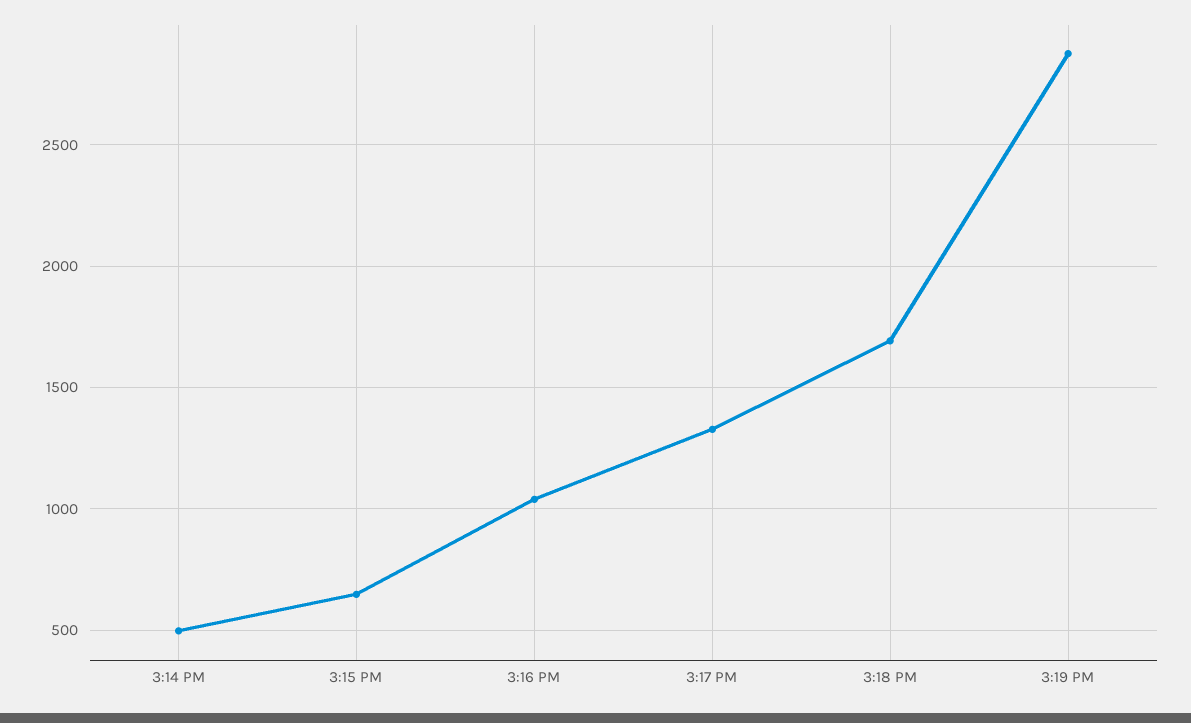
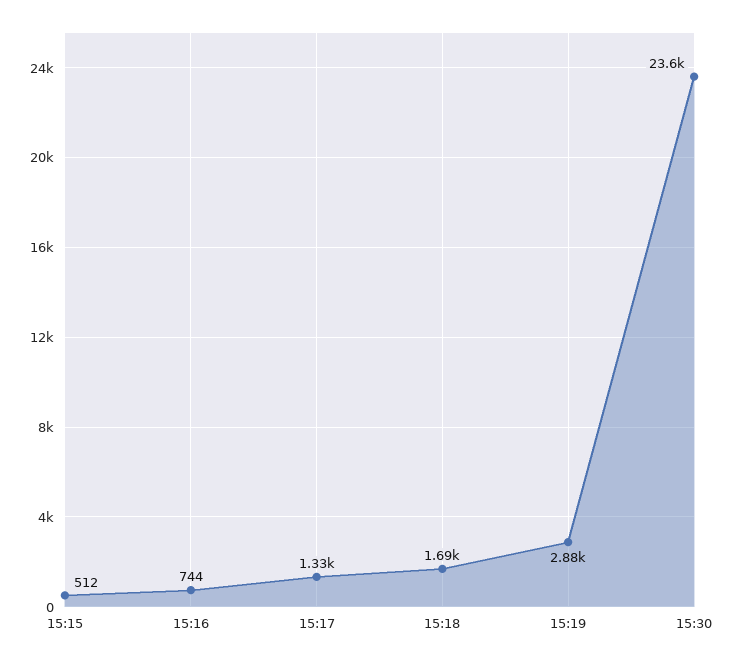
3:14 PM: 500 -> none
3:15 PM: 650 -> 512
3:16 PM: 1050 -> 744
15:30: none -> 23600

